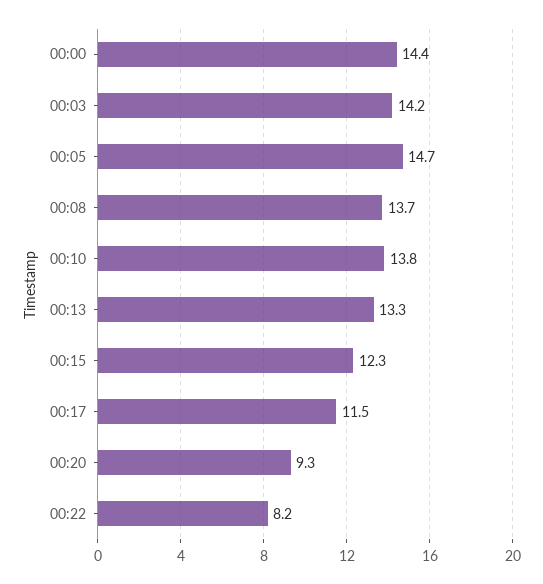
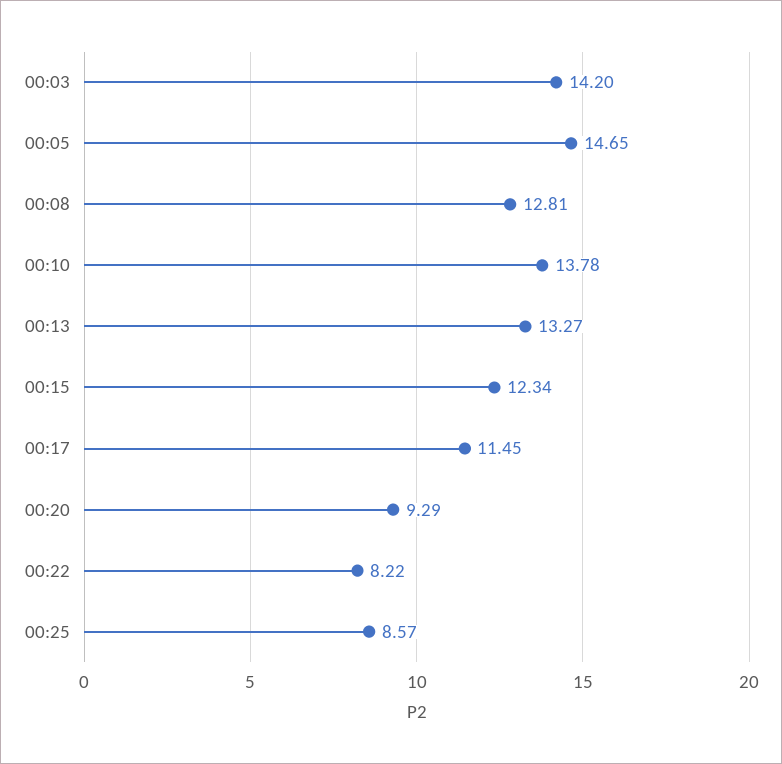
00:00: 14.4 -> none
00:08: 13.7 -> 12.81
00:25: none -> 8.57

